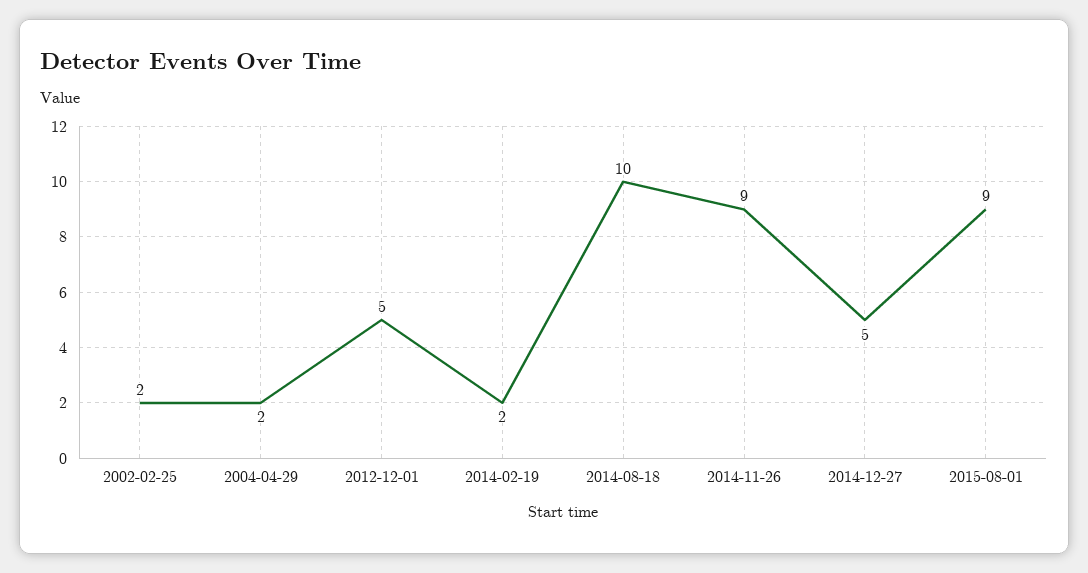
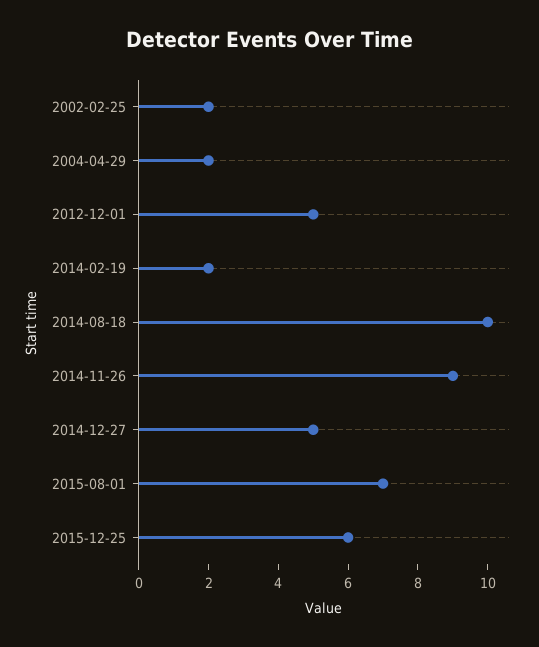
2015-08-01: 9 -> 7
2015-12-25: none -> 6

